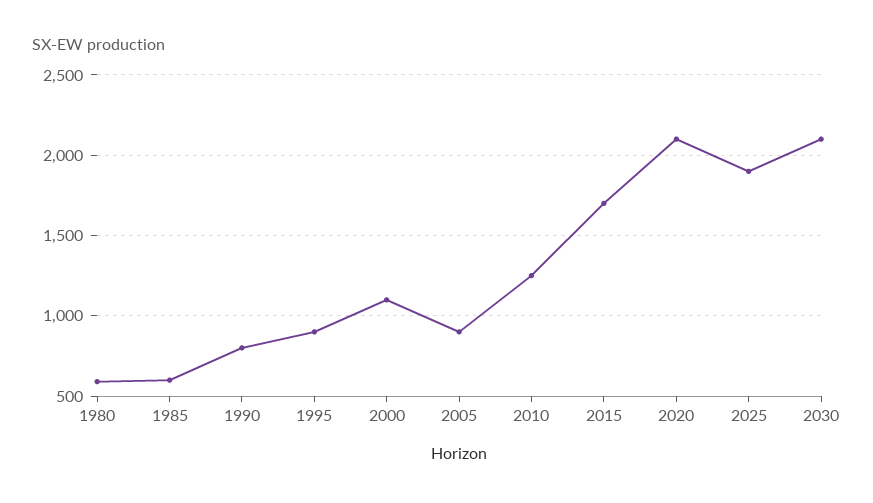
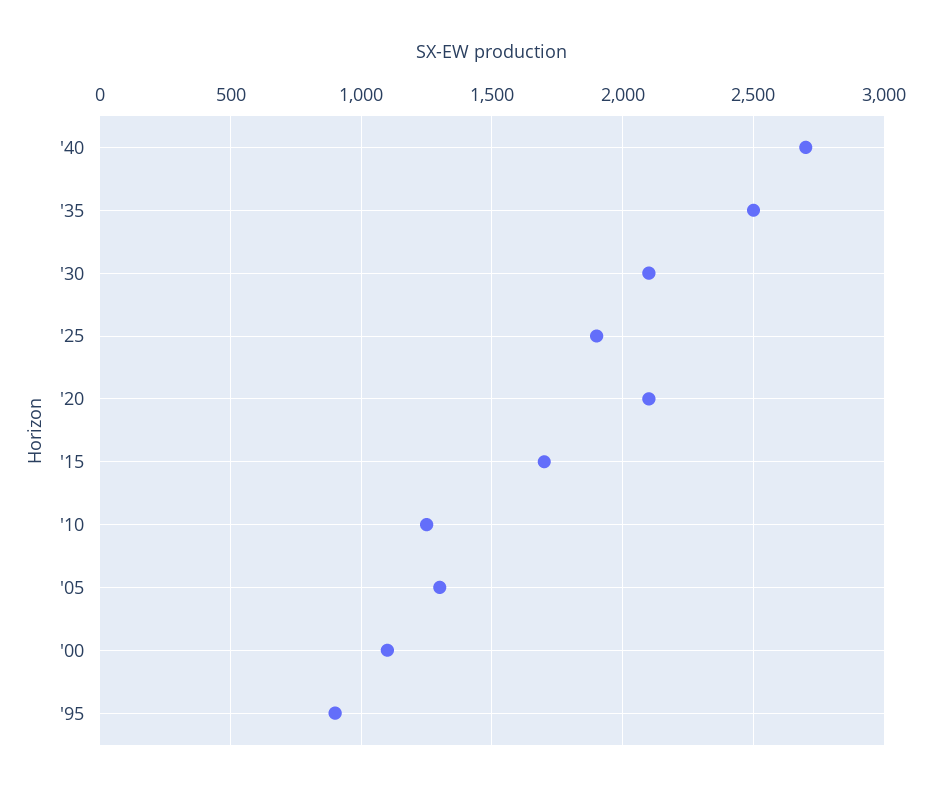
1980: 600 -> none
1985: 600 -> none
1990: 800 -> none
2005: 900 -> 1300
'40: none -> 2700
'35: none -> 2500

